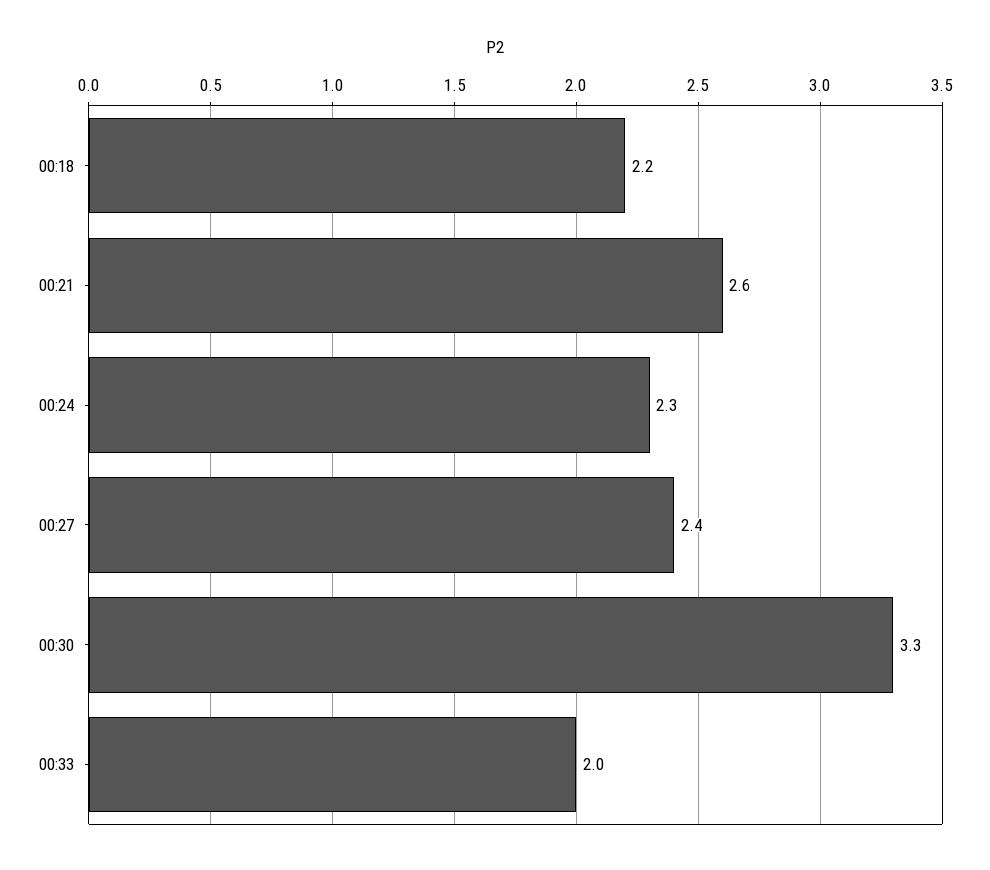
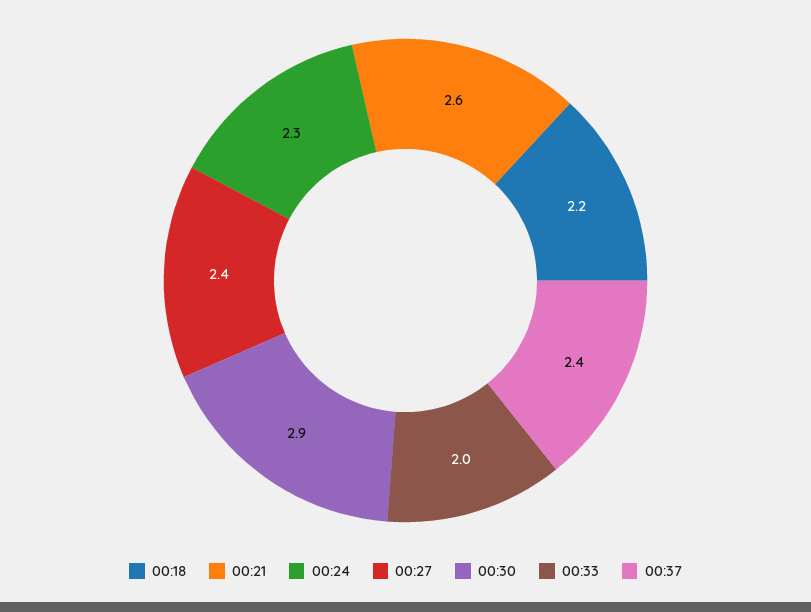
00:30: 3.3 -> 2.9
00:37: none -> 2.4

